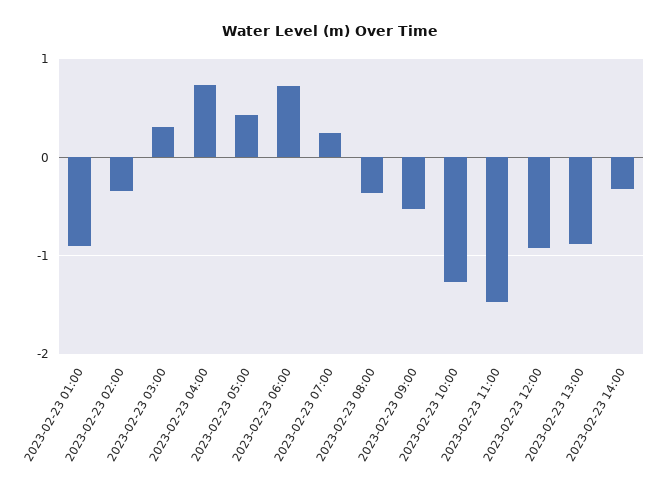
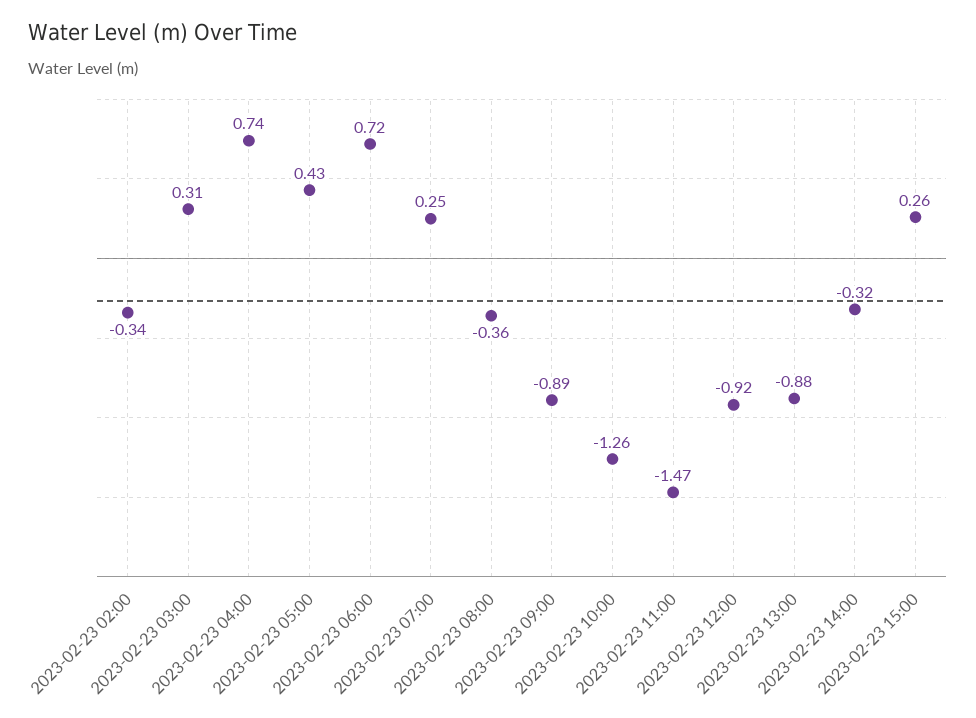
2023-02-23 01:00: -0.9 -> none
2023-02-23 09:00: -0.5 -> -0.89
2023-02-23 15:00: none -> 0.26

